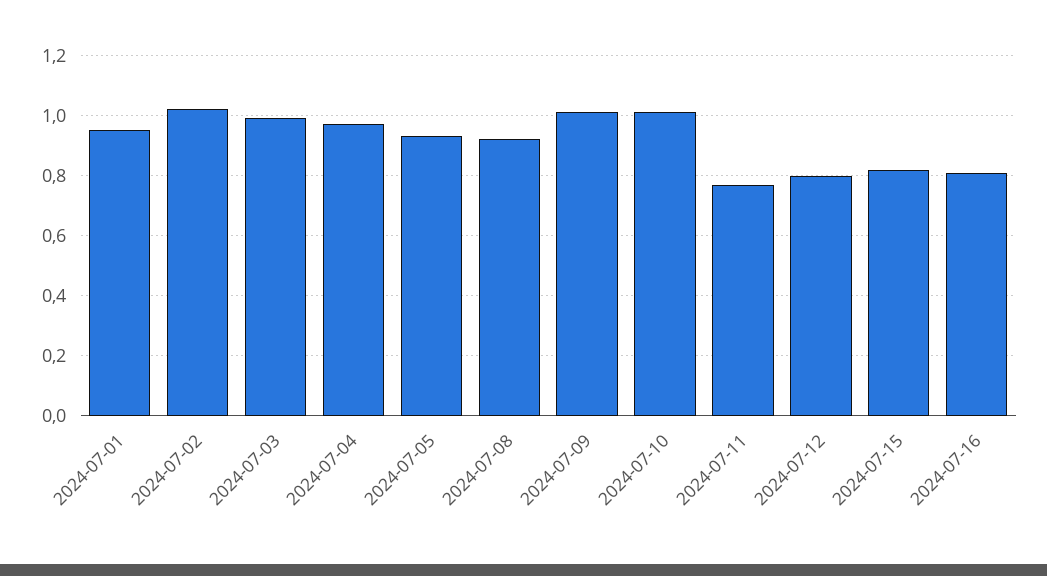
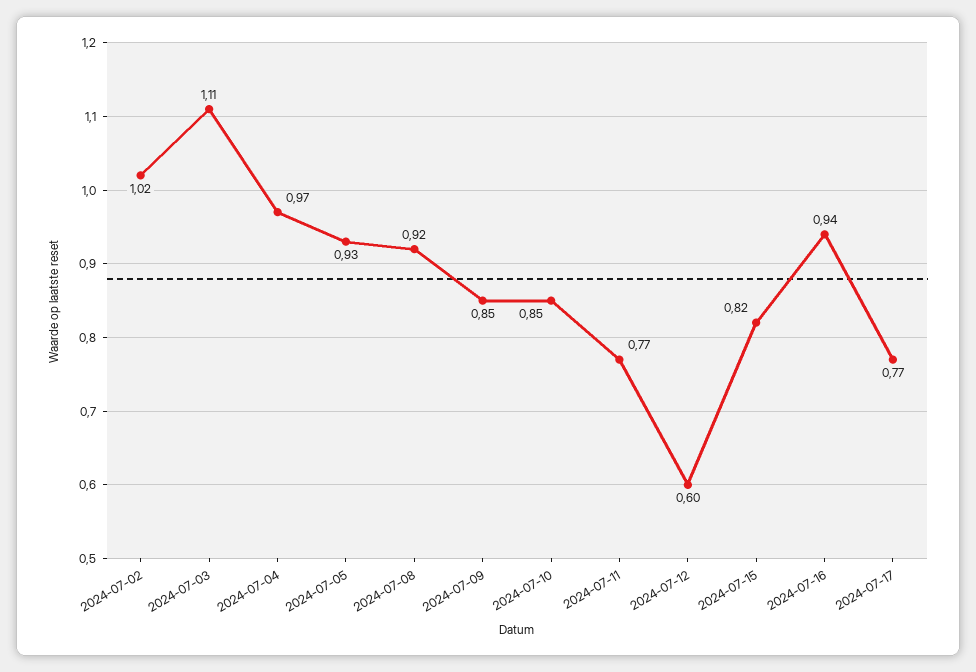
2024-07-01: 0.95 -> none
2024-07-03: 1 -> 1.11
2024-07-09: 1 -> 0.85
2024-07-10: 1 -> 0.85
2024-07-12: 0.8 -> 0.6
2024-07-16: 0.8 -> 0.94
2024-07-17: none -> 0.77

